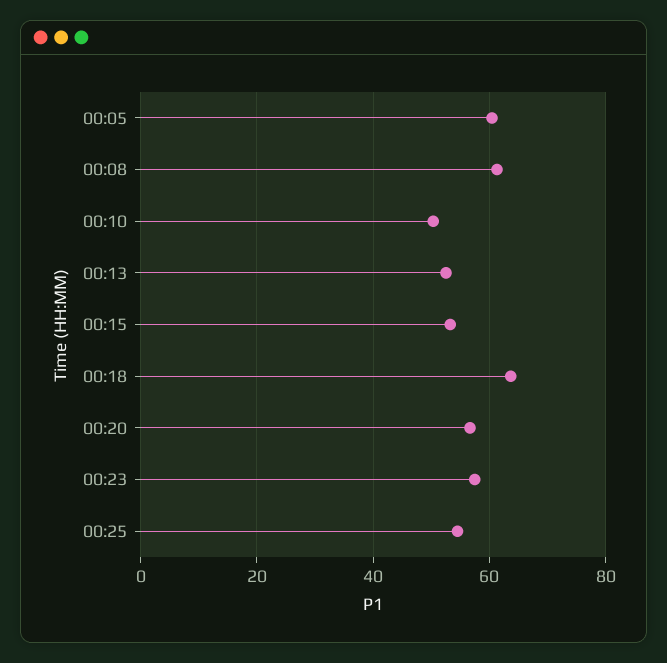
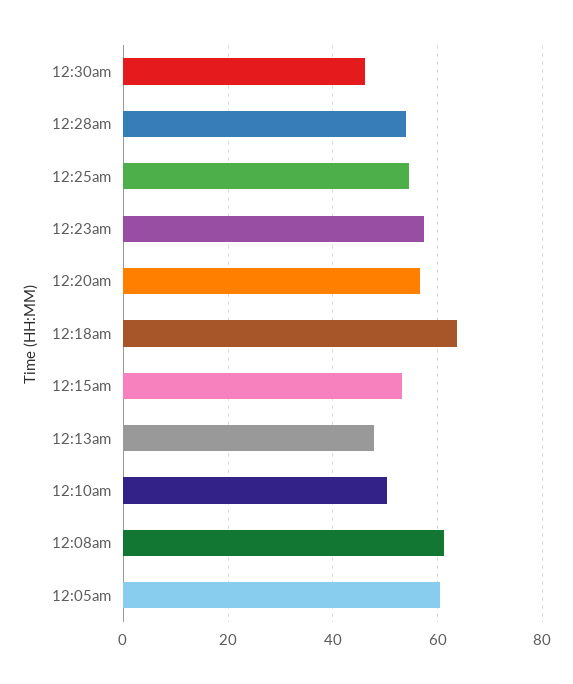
00:13: 52 -> 48
12:30am: none -> 46
12:28am: none -> 54

